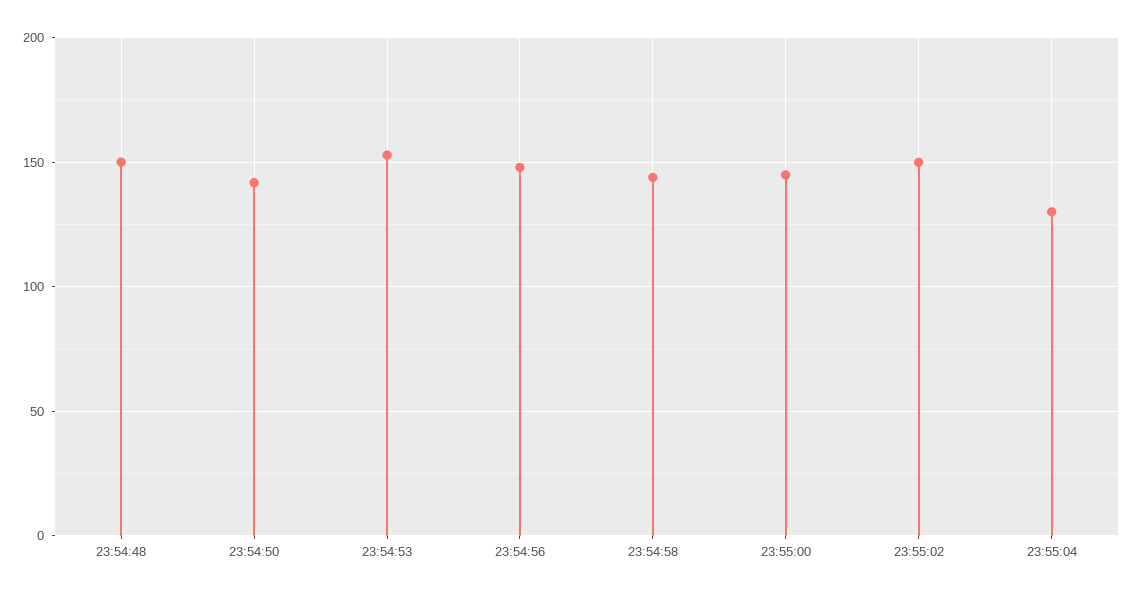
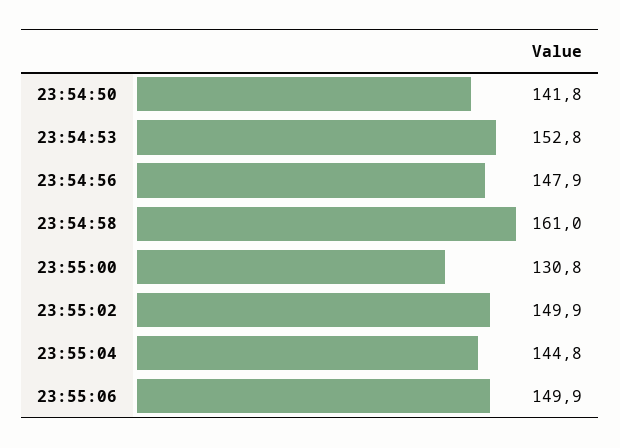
23:54:48: 150 -> none
23:54:58: 145 -> 161
23:55:00: 145 -> 130.8
23:55:04: 130 -> 144.8
23:55:06: none -> 149.9

